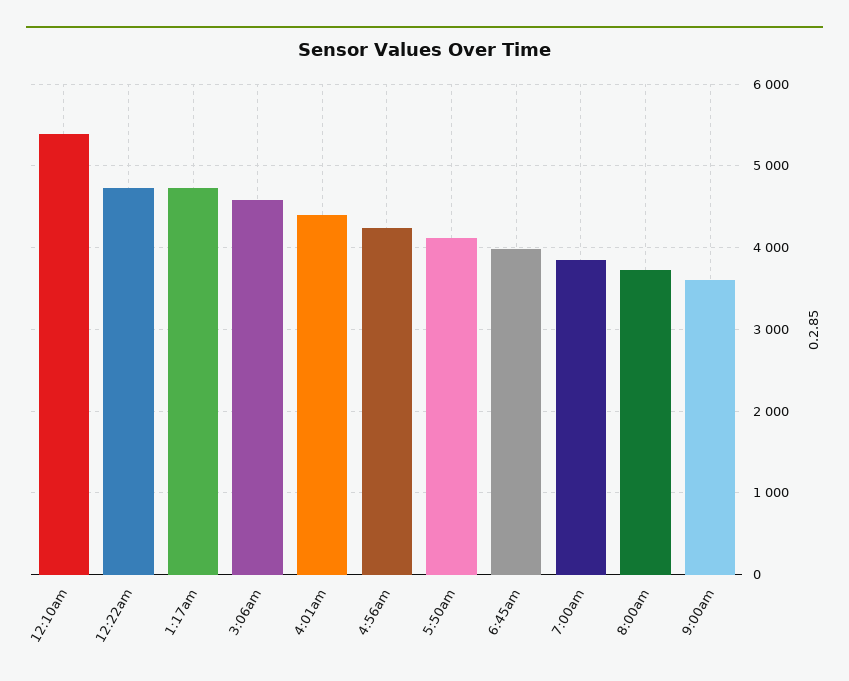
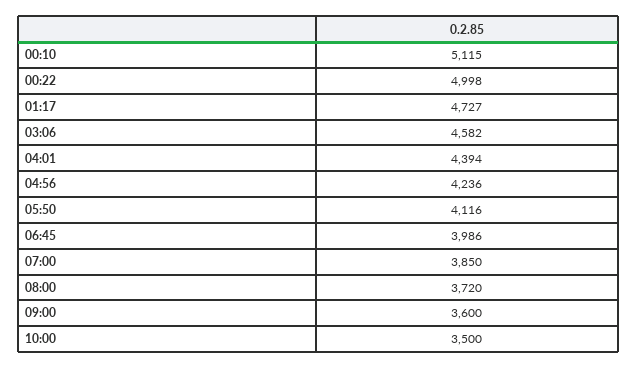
12:10am: 5400 -> 5115
12:22am: 4700 -> 4998
10:00: none -> 3500

